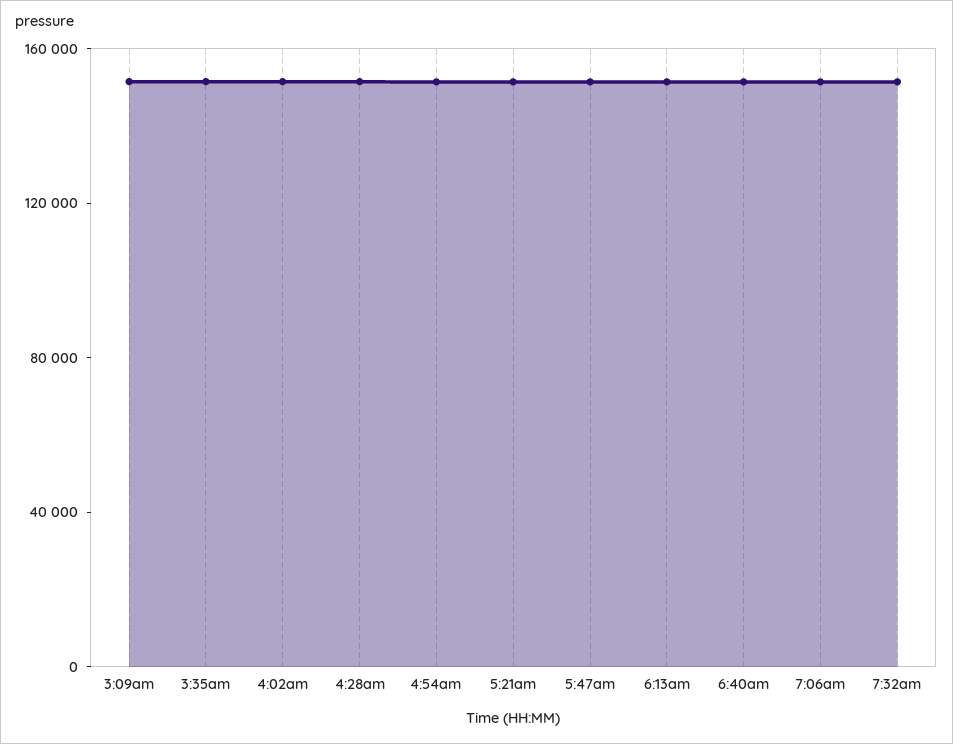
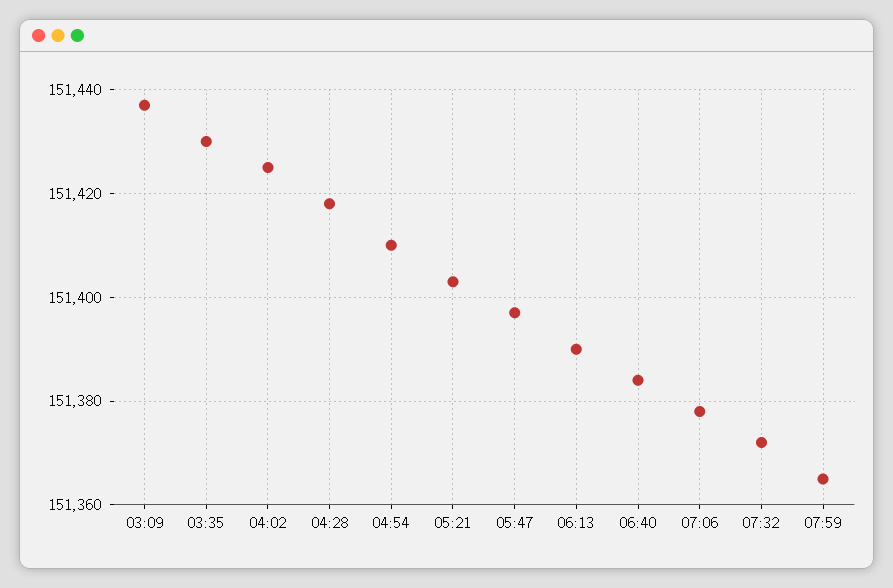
07:59: none -> 151365

